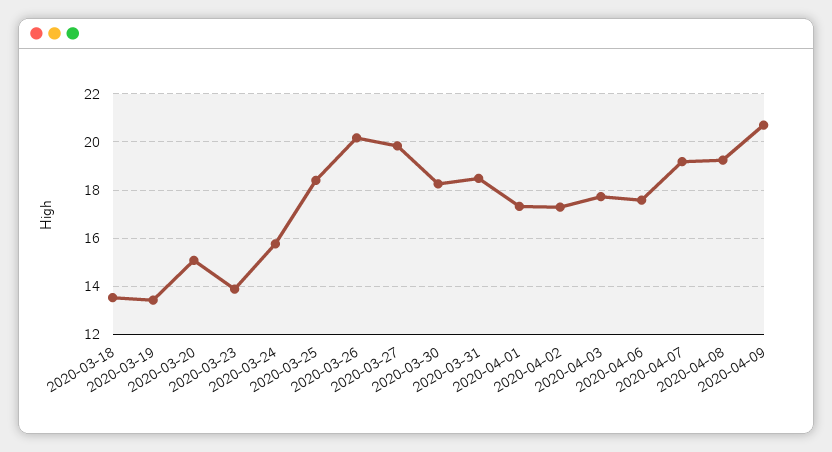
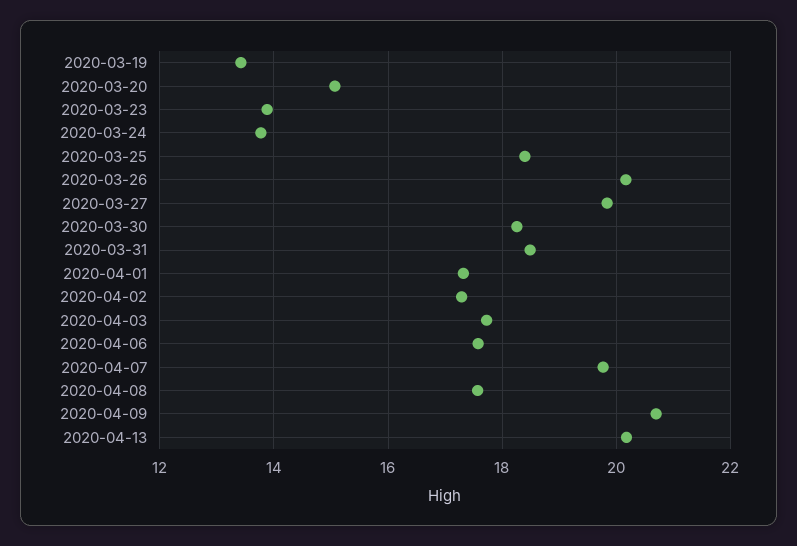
2020-03-18: 13.5 -> none
2020-03-24: 15.75 -> 13.8
2020-04-07: 19.25 -> 19.8
2020-04-08: 19.25 -> 17.6
2020-04-13: none -> 20.2

